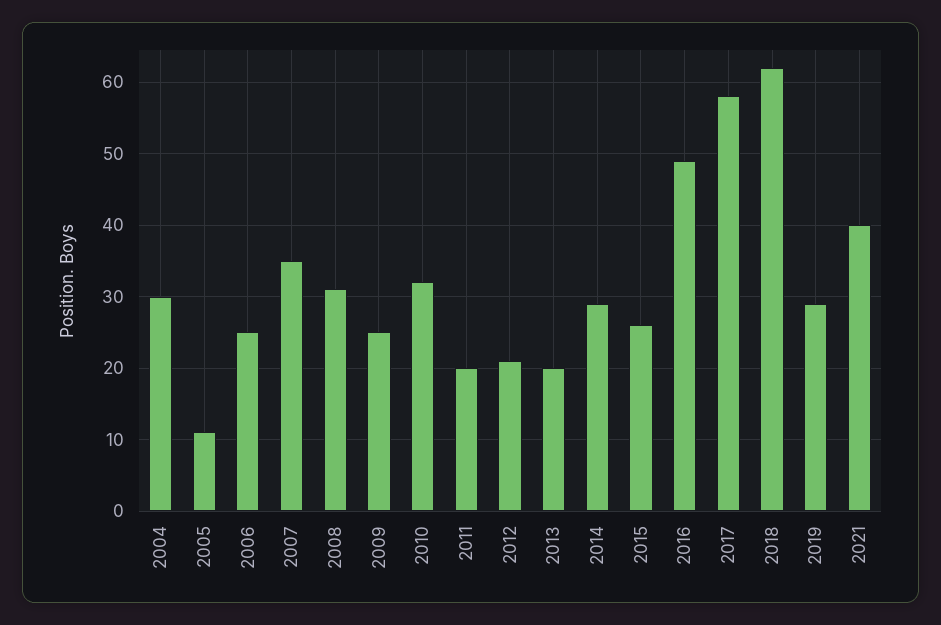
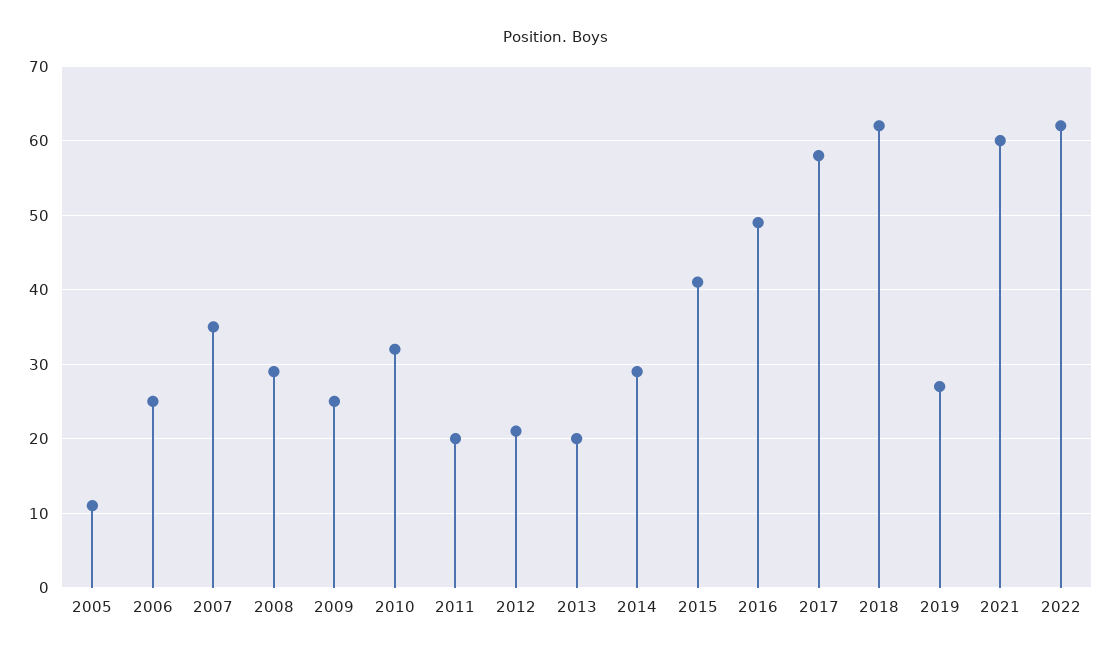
2004: 30 -> none
2008: 31 -> 29
2015: 26 -> 41
2019: 29 -> 27
2021: 40 -> 60
2022: none -> 62

